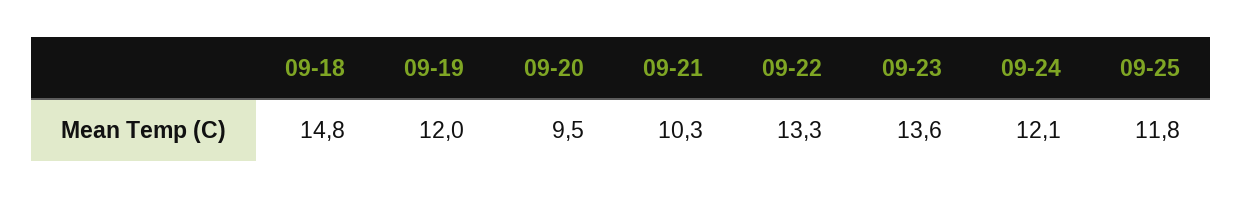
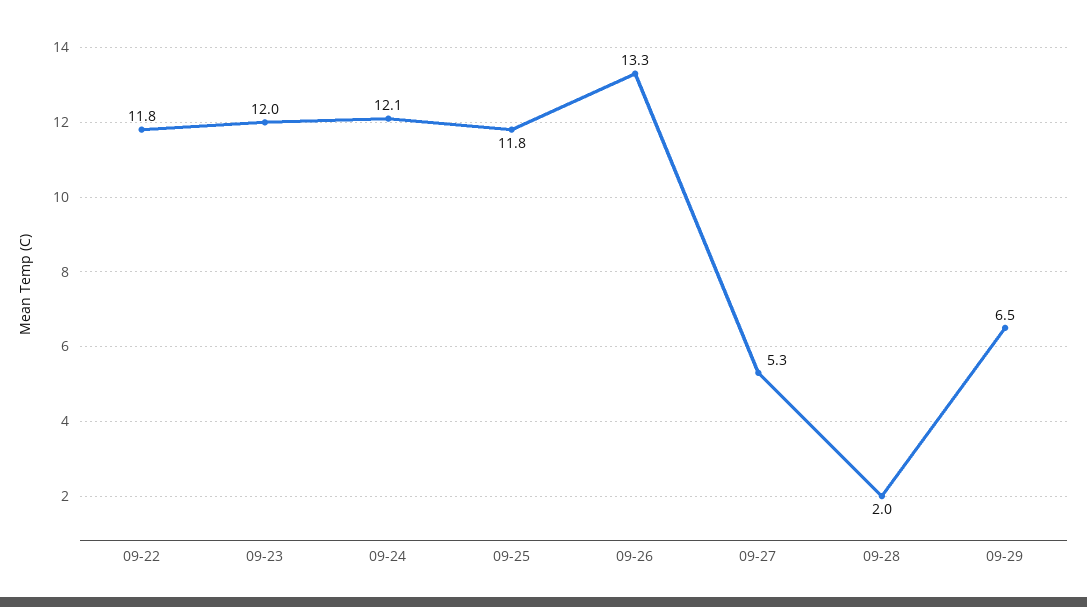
09-18: 14.8 -> none
09-19: 12 -> none
09-20: 9.5 -> none
09-21: 10.3 -> none
09-22: 13.3 -> 11.8
09-23: 13.6 -> 12
09-26: none -> 13.3
09-27: none -> 5.3
09-28: none -> 2
09-29: none -> 6.5

